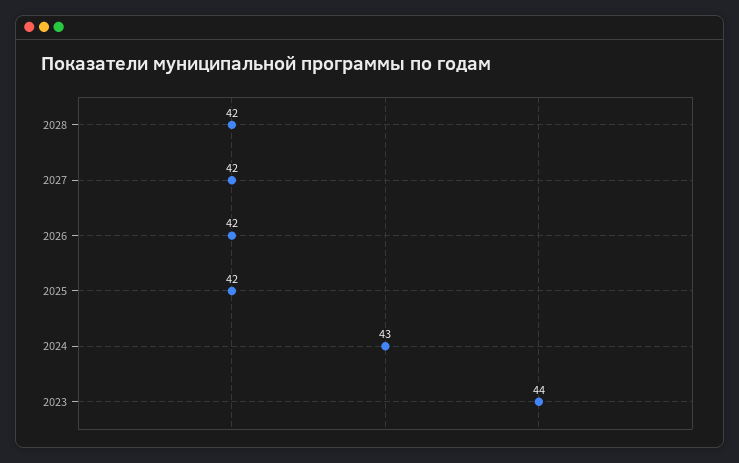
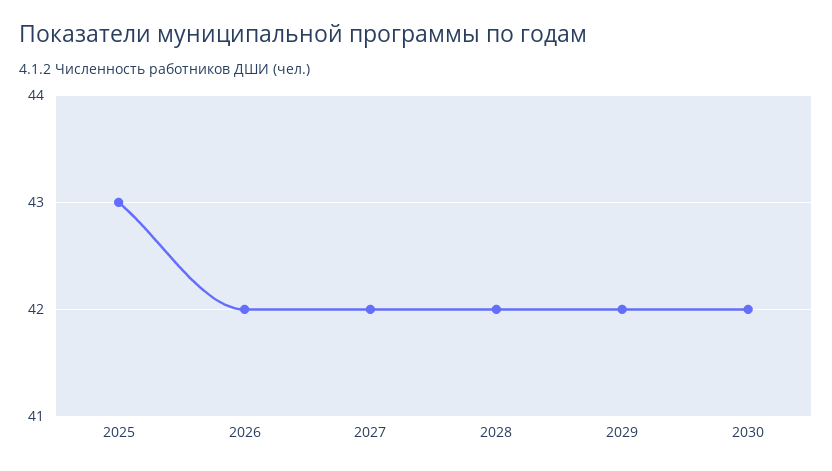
2025: 42 -> 43
2024: 43 -> none
2023: 44 -> none
2029: none -> 42
2030: none -> 42

